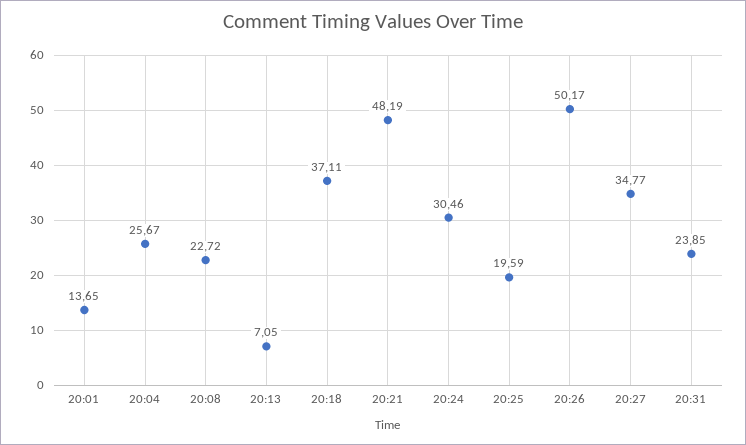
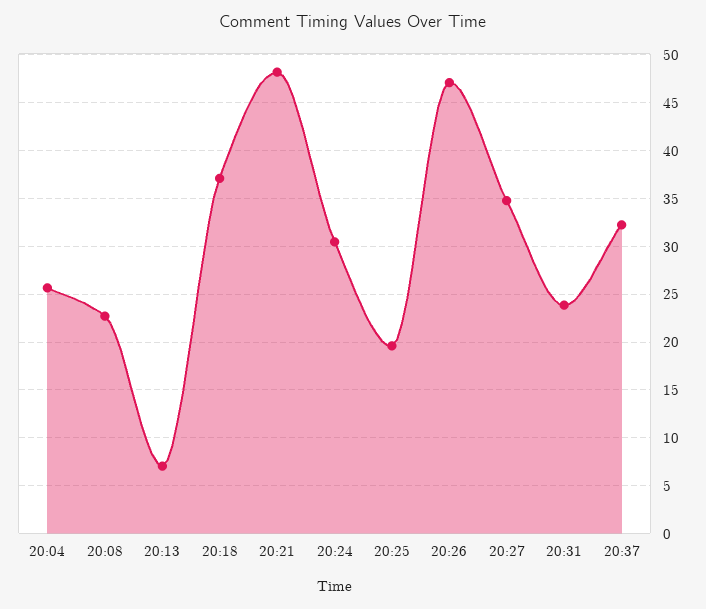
20:01: 13.65 -> none
20:26: 50.17 -> 47
20:37: none -> 32

